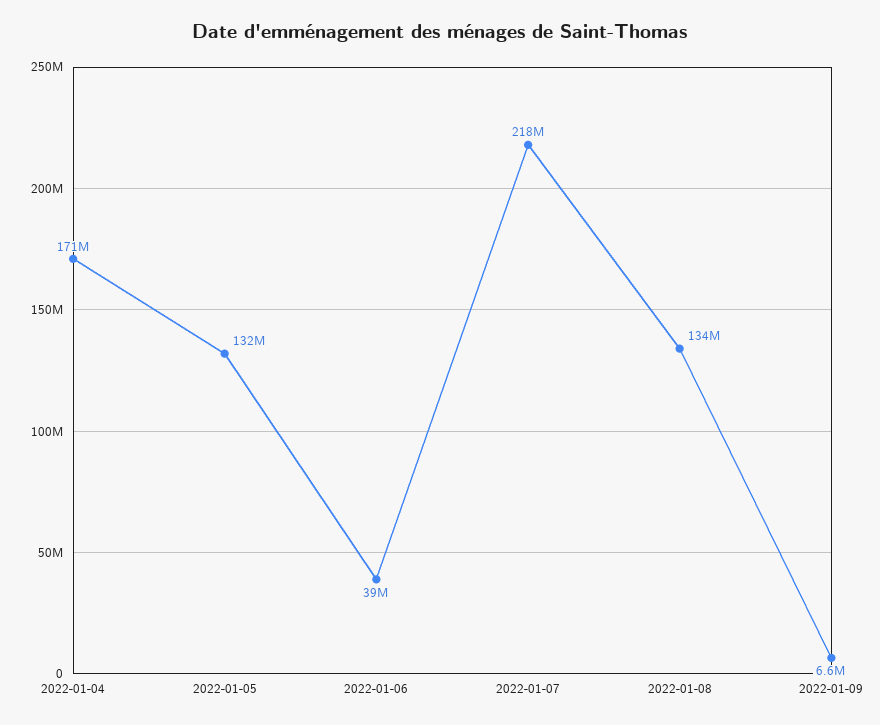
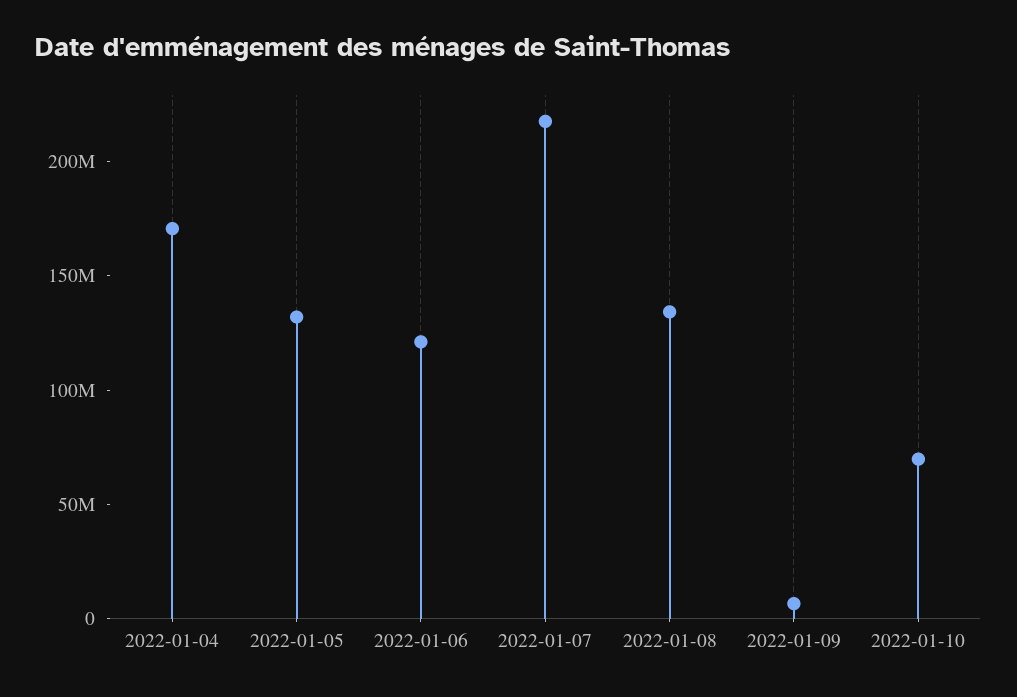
2022-01-06: 39000000 -> 120000000
2022-01-10: none -> 70000000

